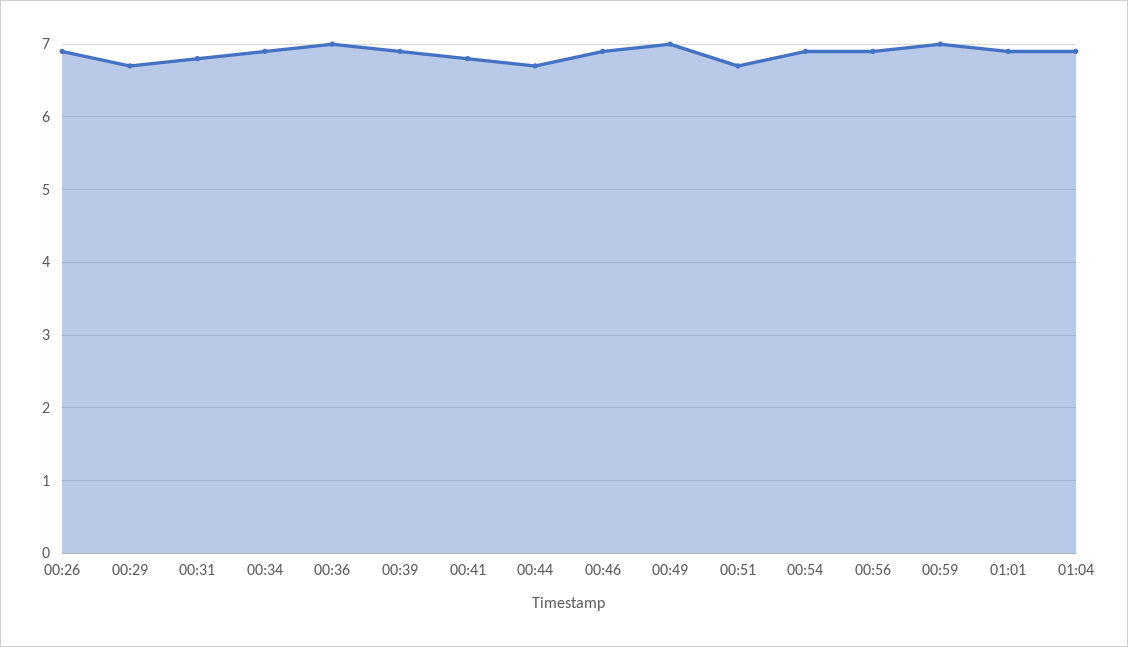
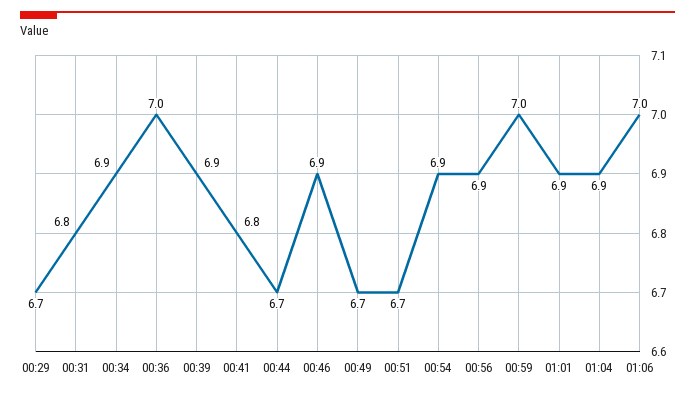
00:26: 6.9 -> none
00:49: 7 -> 6.7
01:06: none -> 7

